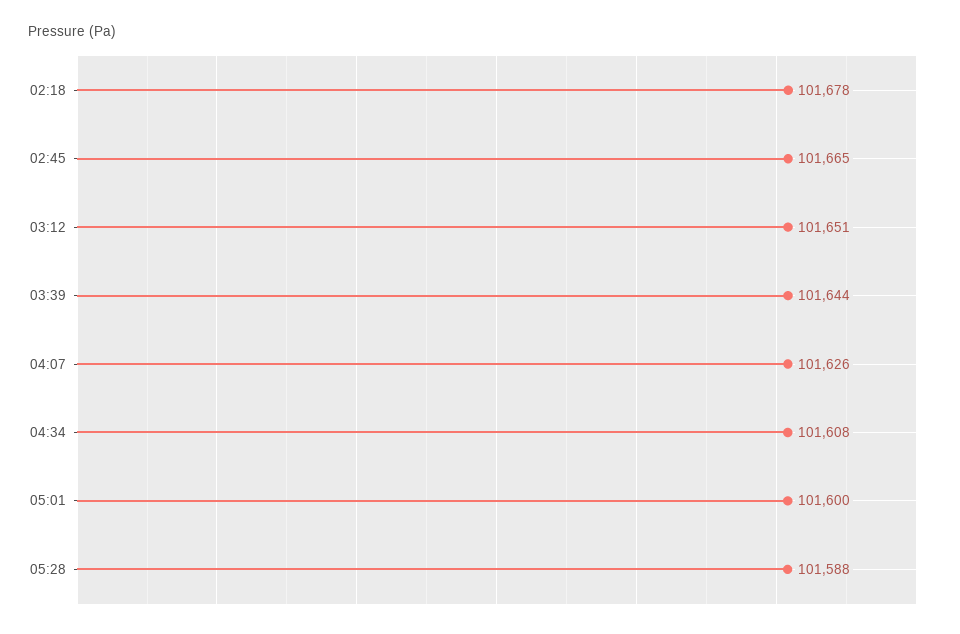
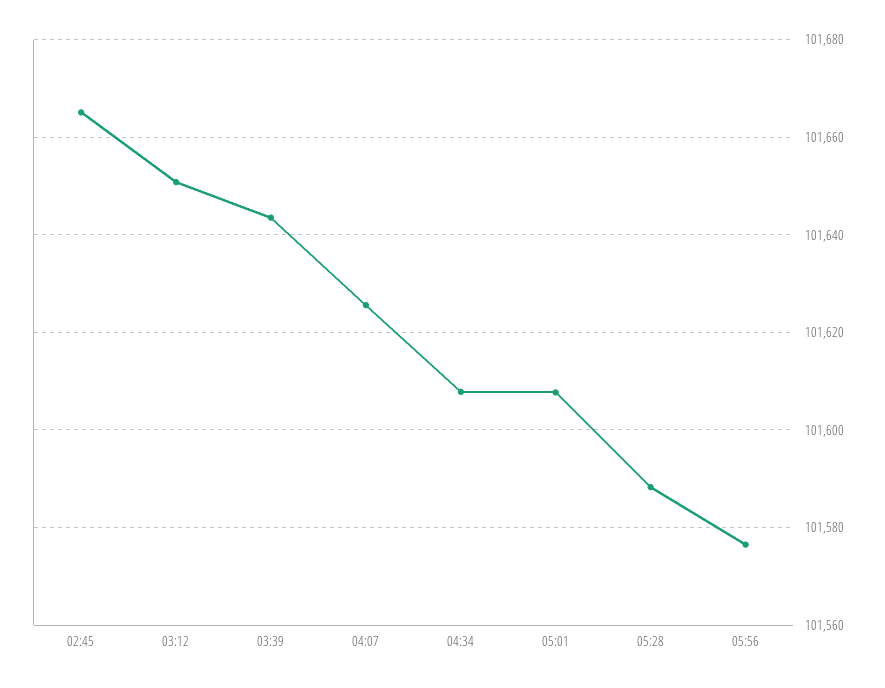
02:18: 101678 -> none
05:01: 101600 -> 101608
05:56: none -> 101576

